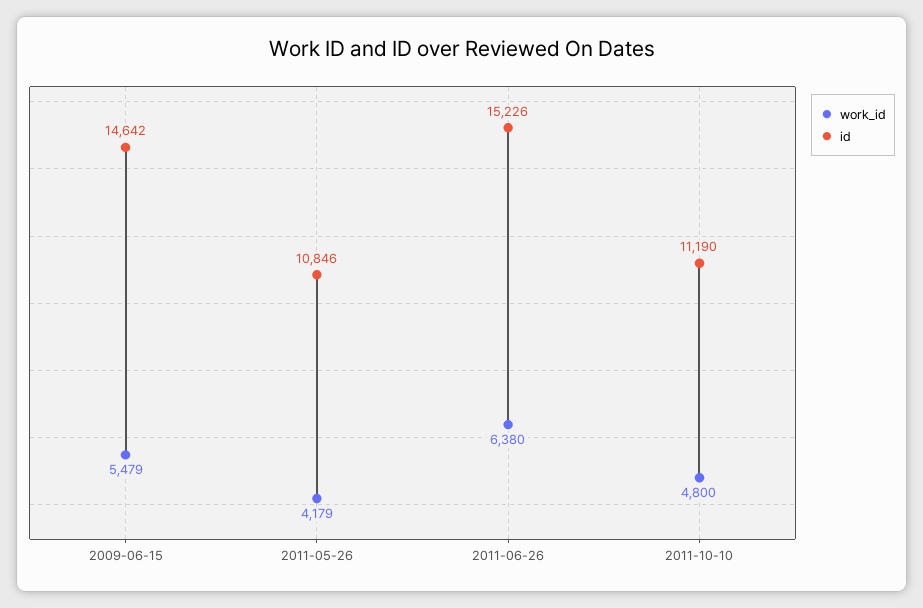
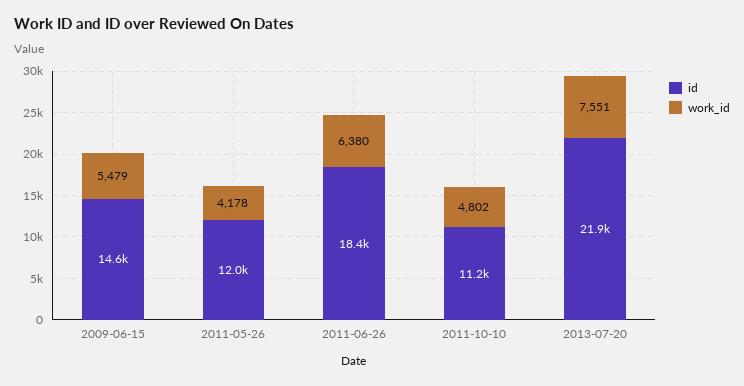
work_id, 2011-05-26: 4179 -> 4178
id, 2011-05-26: 10846 -> 12000
id, 2011-06-26: 15226 -> 18400
work_id, 2011-10-10: 4800 -> 4802
id, 2013-07-20: none -> 21900
work_id, 2013-07-20: none -> 7551

